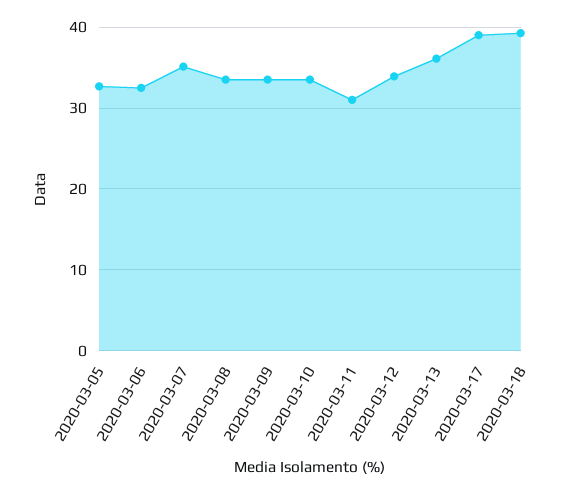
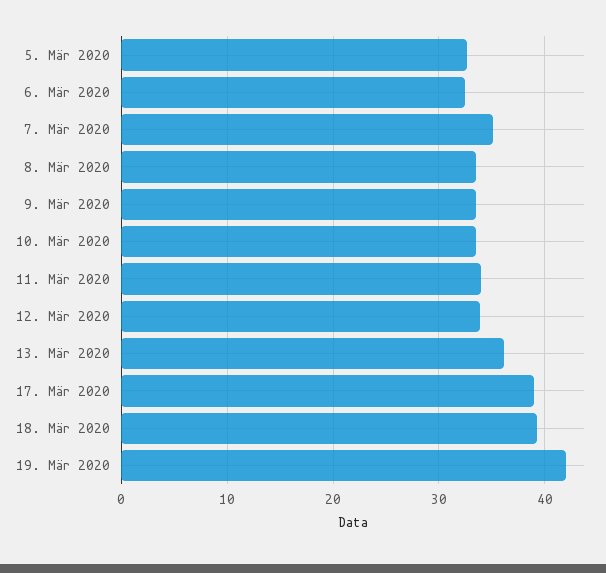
2020-03-11: 31 -> 34
19. Mär 2020: none -> 42

